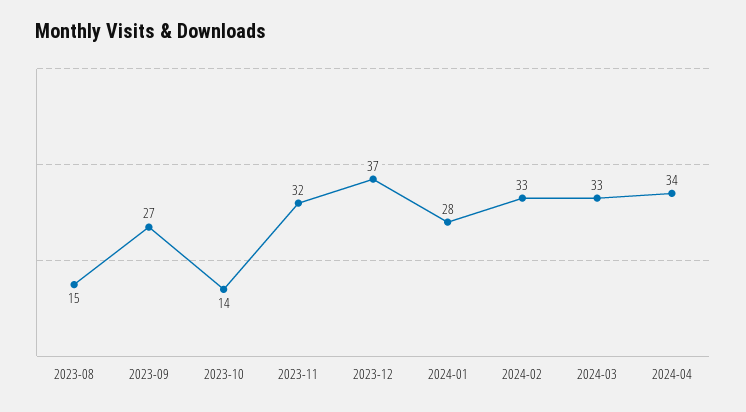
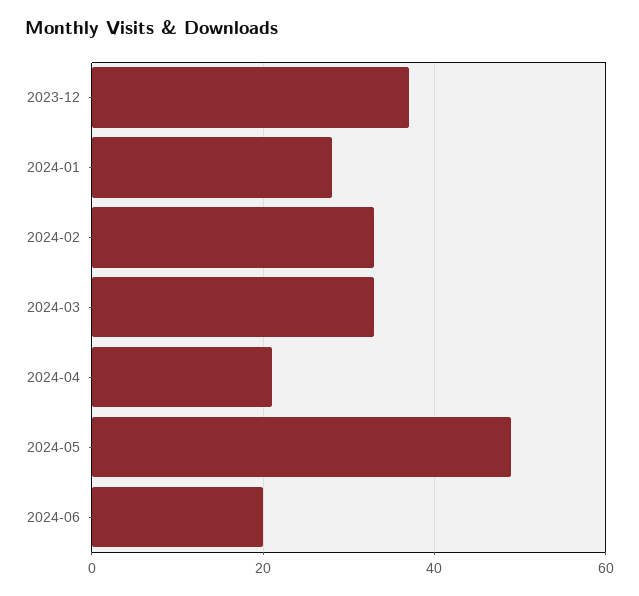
2023-08: 15 -> none
2023-09: 27 -> none
2023-10: 14 -> none
2023-11: 32 -> none
2024-04: 34 -> 20
2024-05: none -> 50
2024-06: none -> 20

